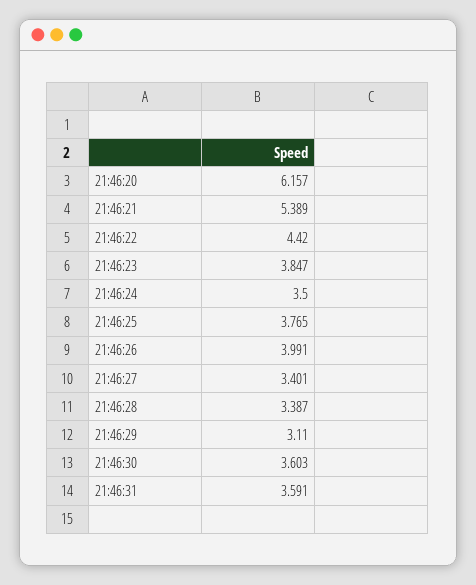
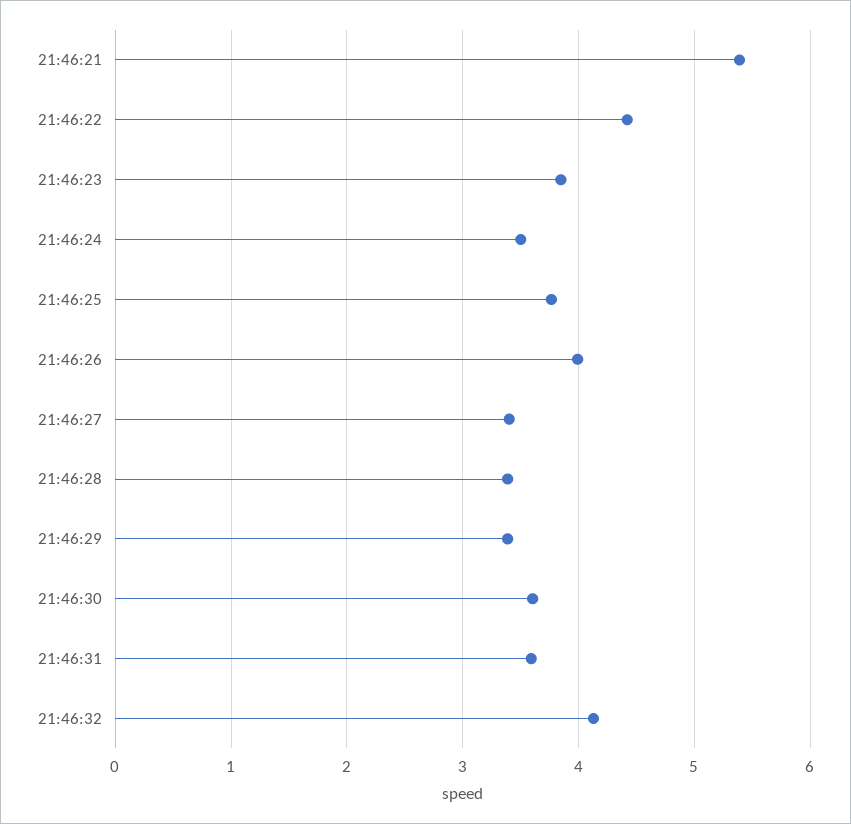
21:46:20: 6.157 -> none
21:46:29: 3.11 -> 3.4
21:46:32: none -> 4.1

